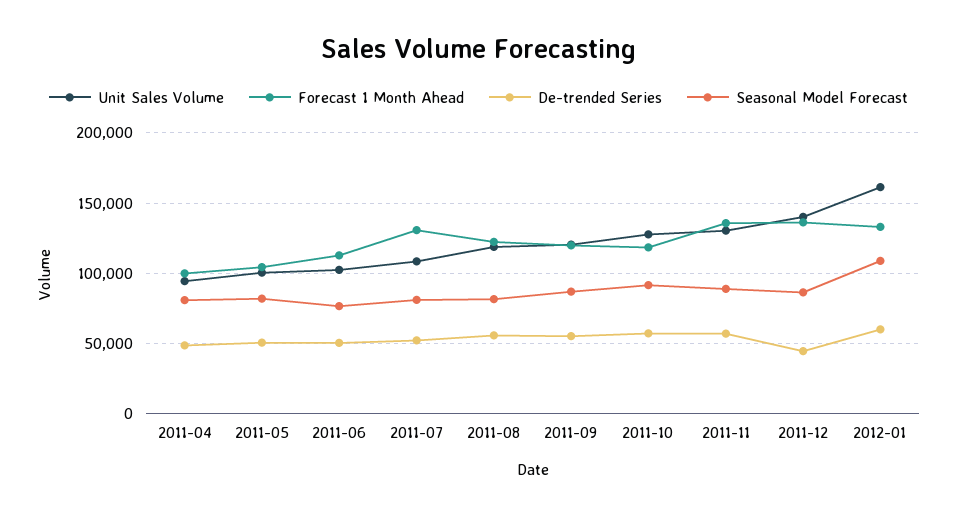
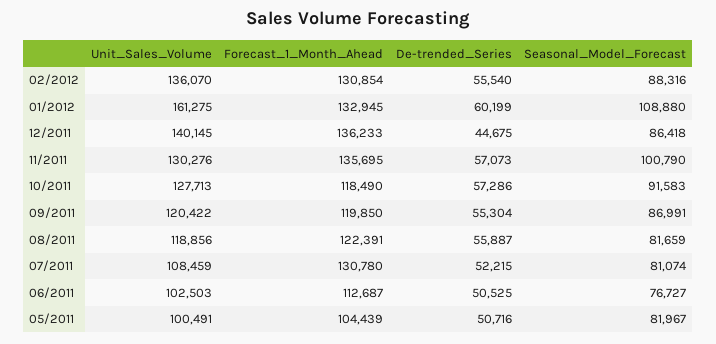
Unit Sales Volume, 2011-04: 95000 -> none
Forecast 1 Month Ahead, 2011-04: 100000 -> none
De-trended Series, 2011-04: 50000 -> none
Seasonal Model Forecast, 2011-04: 80000 -> none
Seasonal Model Forecast, 2011-11: 90000 -> 100790
Unit Sales Volume, 02/2012: none -> 136070
Forecast 1 Month Ahead, 02/2012: none -> 130854
De-trended Series, 02/2012: none -> 55540
Seasonal Model Forecast, 02/2012: none -> 88316

